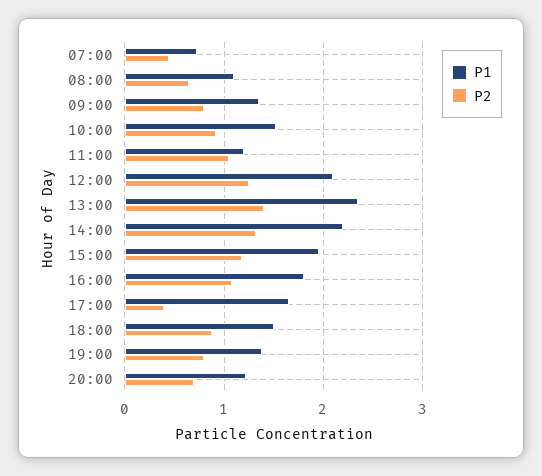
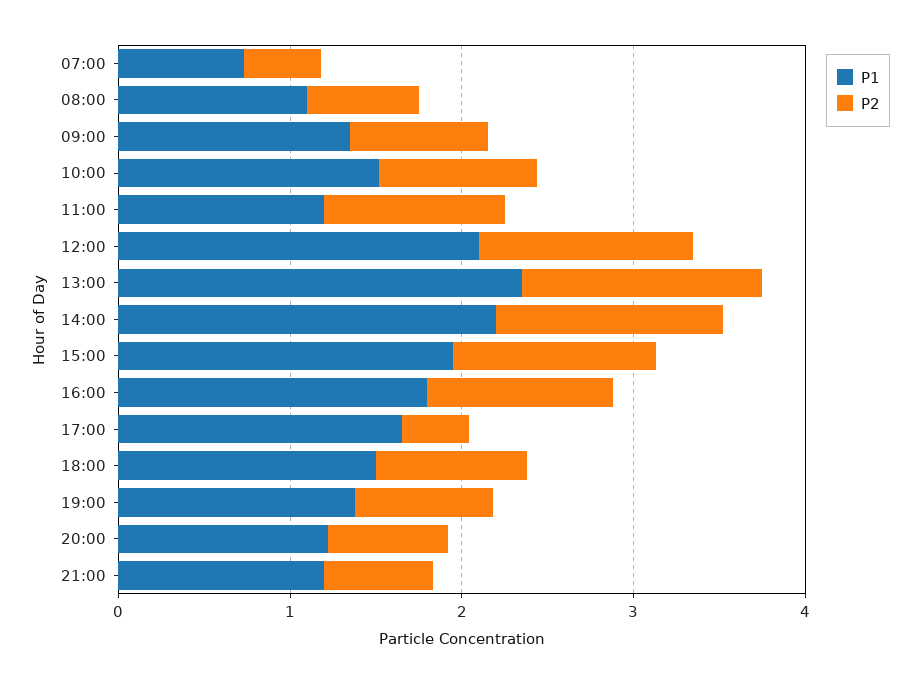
P1, 21:00: none -> 1.2
P2, 21:00: none -> 0.6

